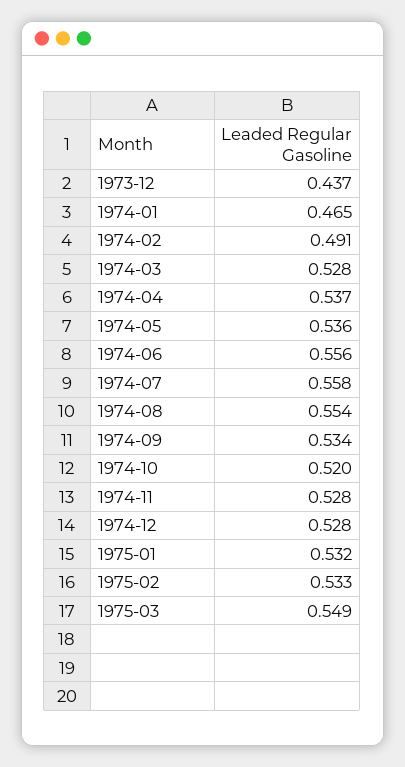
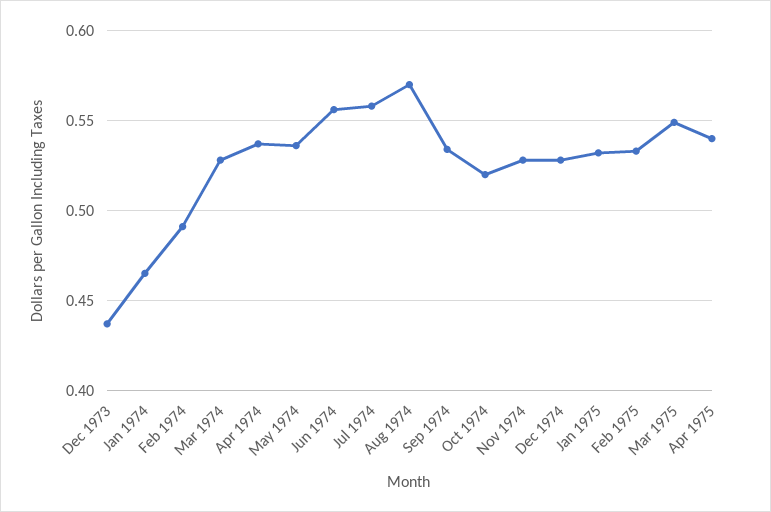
1974-08: 0.554 -> 0.57
Apr 1975: none -> 0.54

